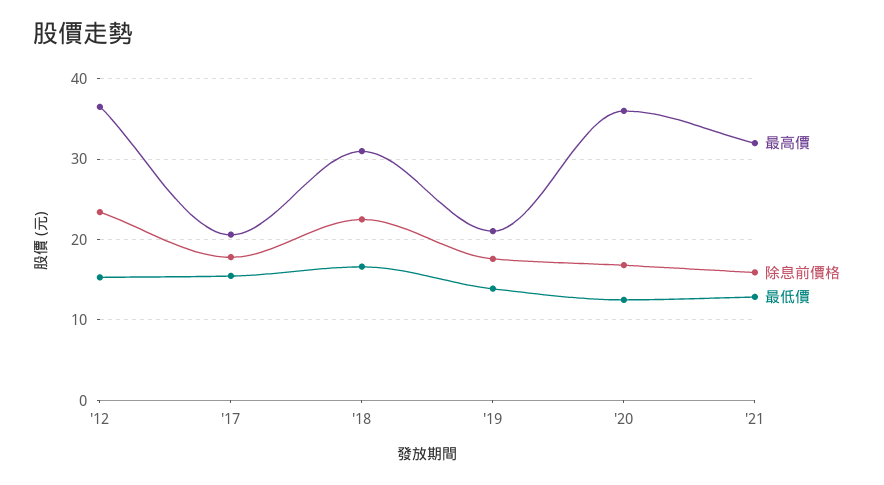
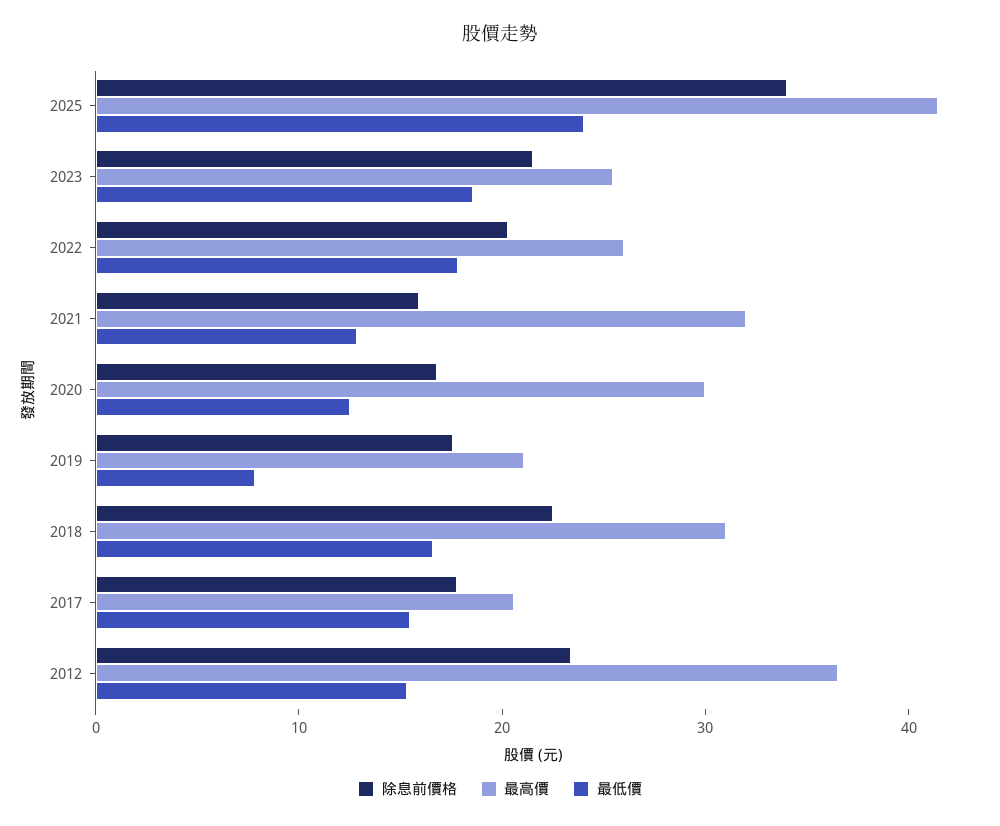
最低價, '19: 14 -> 8
最高價, '20: 36 -> 30
除息前價格, 2025: none -> 34
最高價, 2025: none -> 42
最低價, 2025: none -> 24
除息前價格, 2023: none -> 22
最高價, 2023: none -> 26
最低價, 2023: none -> 18
除息前價格, 2022: none -> 20
最高價, 2022: none -> 26
最低價, 2022: none -> 18

